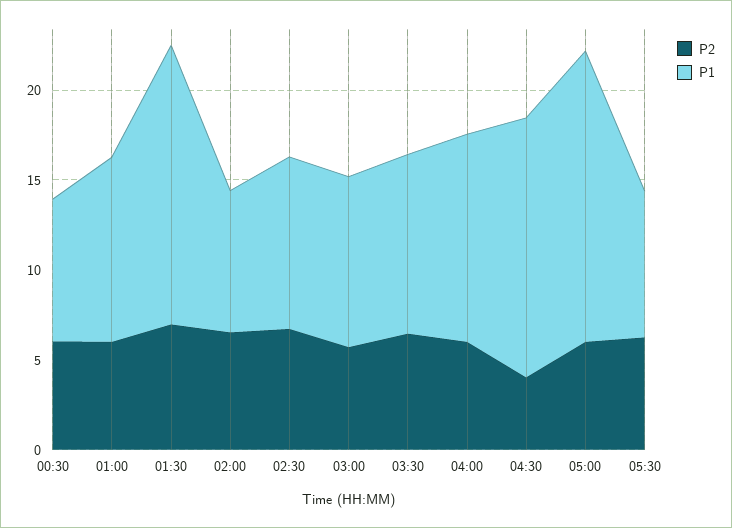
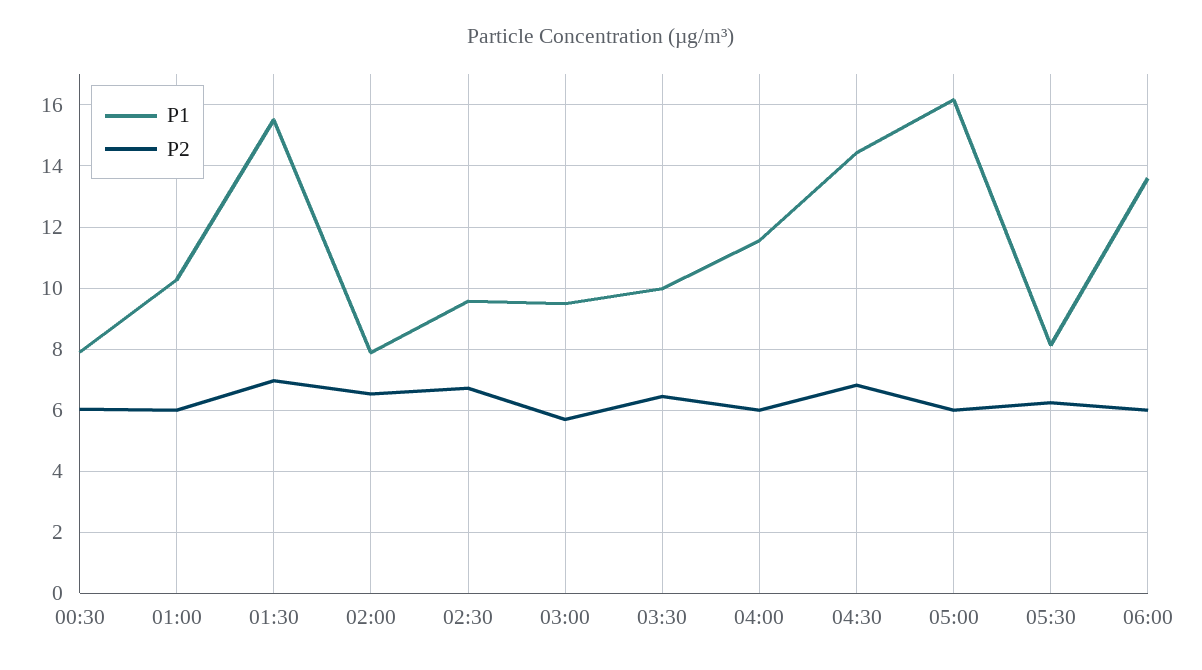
P2, 04:30: 4 -> 6.8
P1, 06:00: none -> 13.6
P2, 06:00: none -> 6

